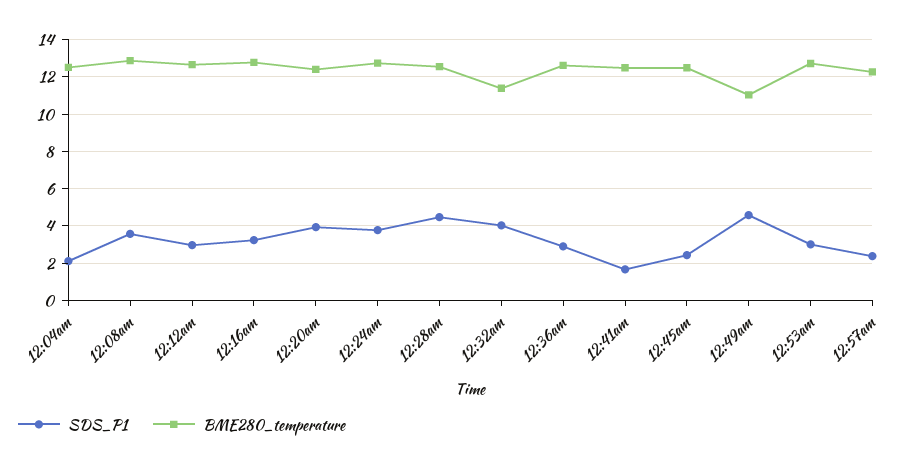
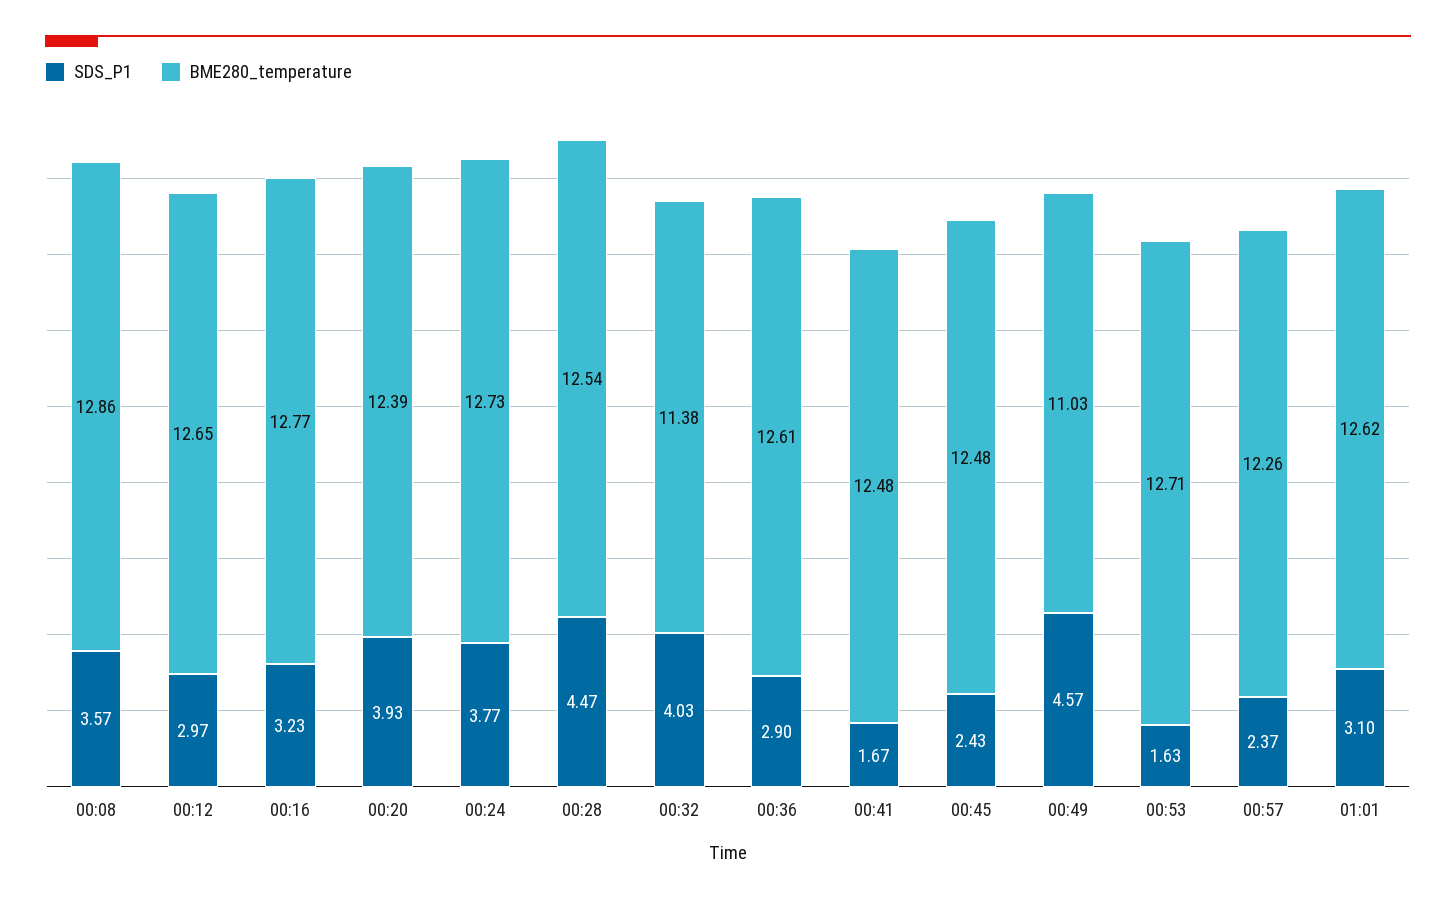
SDS_P1, 12:04am: 2 -> none
BME280_temperature, 12:04am: 12.5 -> none
SDS_P1, 12:53am: 3 -> 1.63
SDS_P1, 01:01: none -> 3.1
BME280_temperature, 01:01: none -> 12.62

